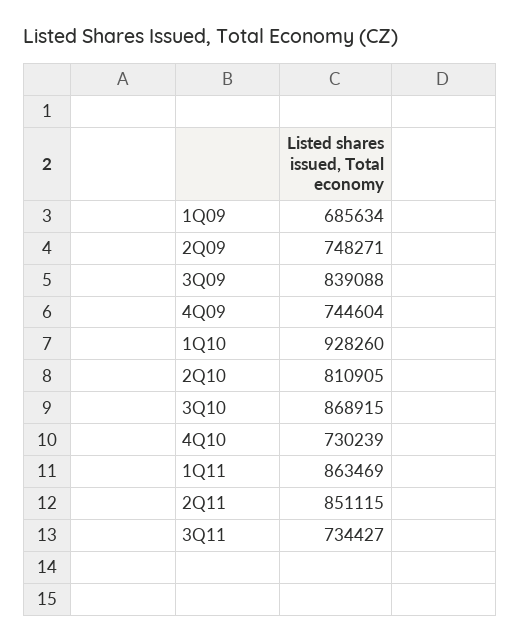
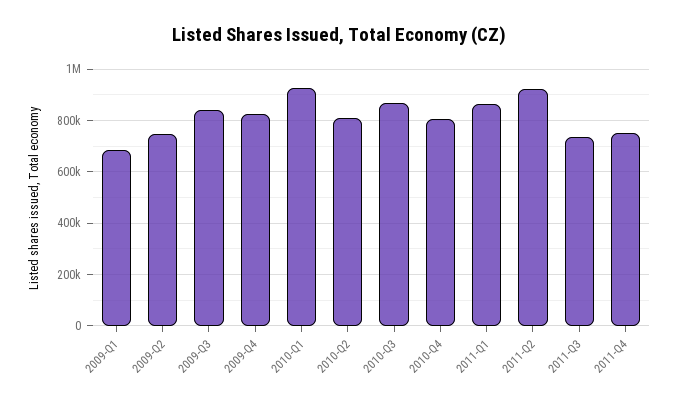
4Q09: 744604 -> 825000
4Q10: 730239 -> 800000
2Q11: 851115 -> 925000
2011-Q4: none -> 750000

